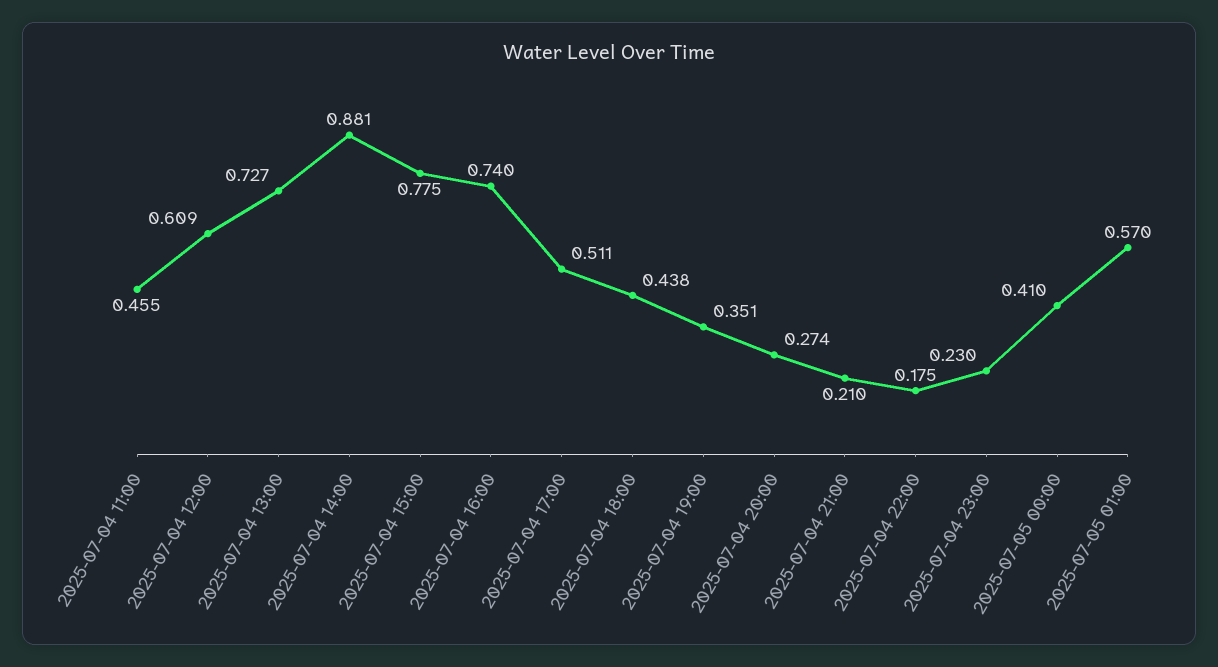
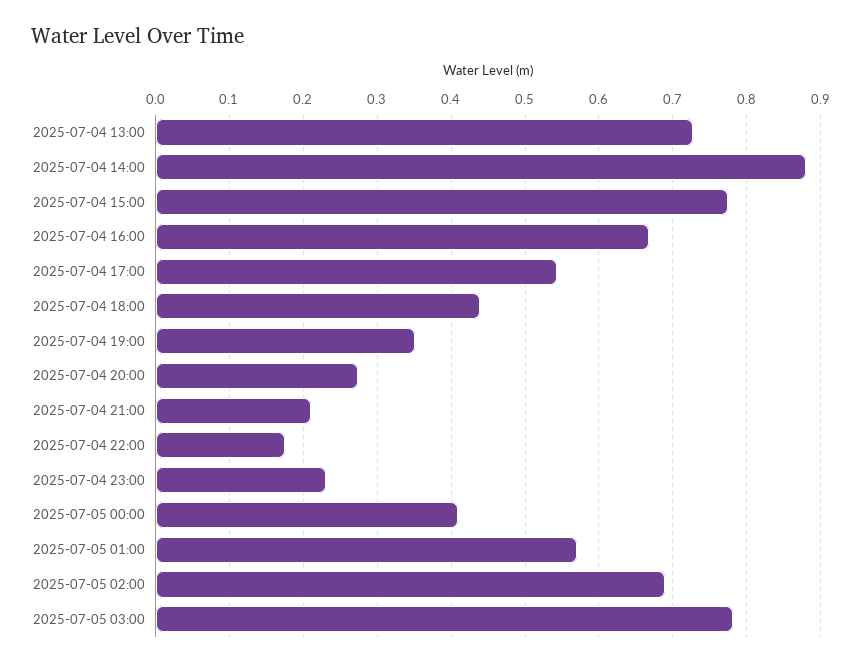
2025-07-04 11:00: 0.455 -> none
2025-07-04 12:00: 0.609 -> none
2025-07-04 16:00: 0.74 -> 0.67
2025-07-04 17:00: 0.511 -> 0.54
2025-07-05 02:00: none -> 0.69
2025-07-05 03:00: none -> 0.78

